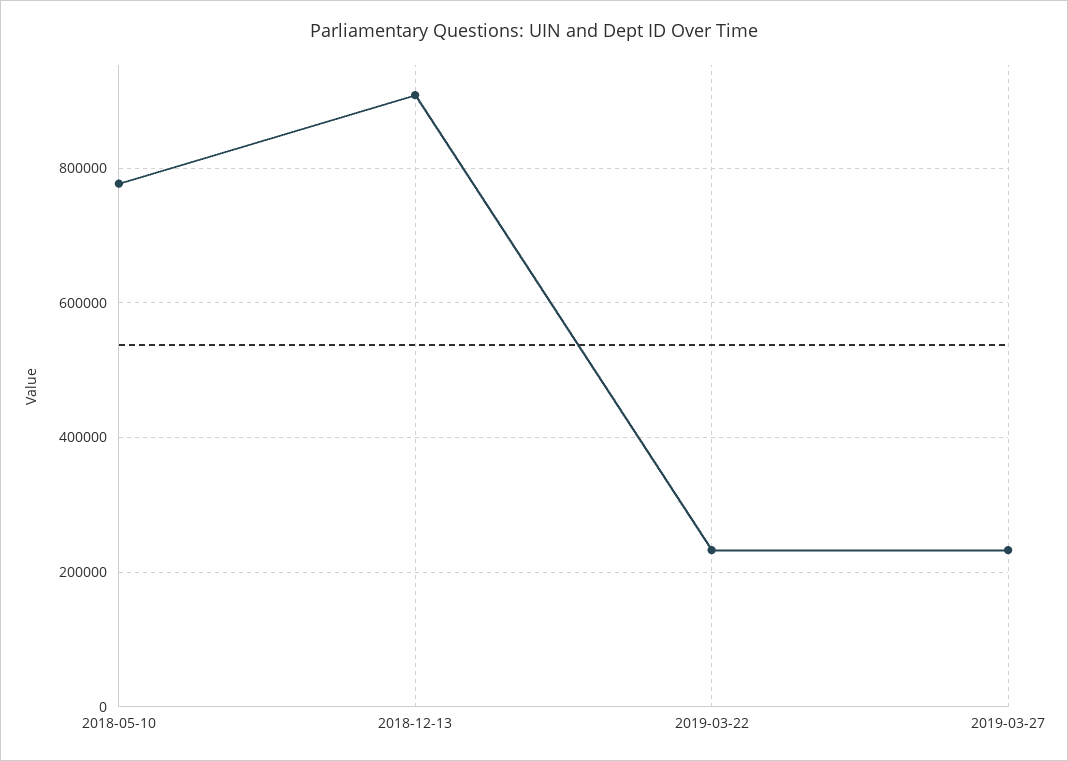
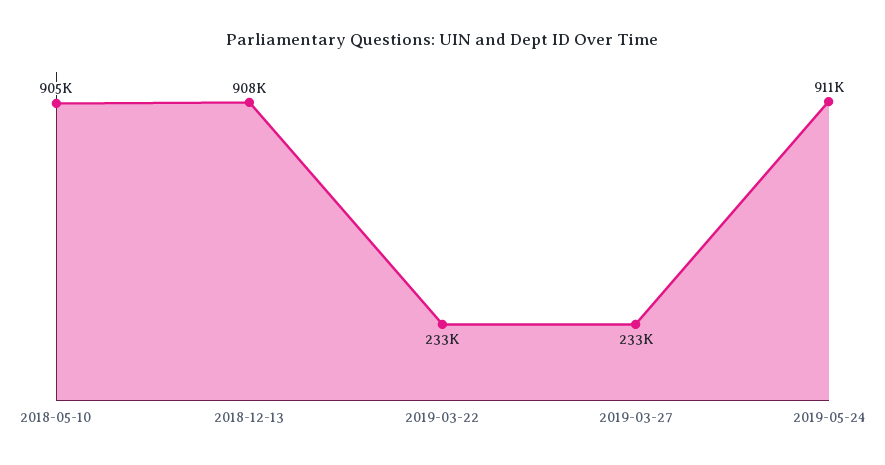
2018-05-10: 780000 -> 905000
2019-05-24: none -> 911000

